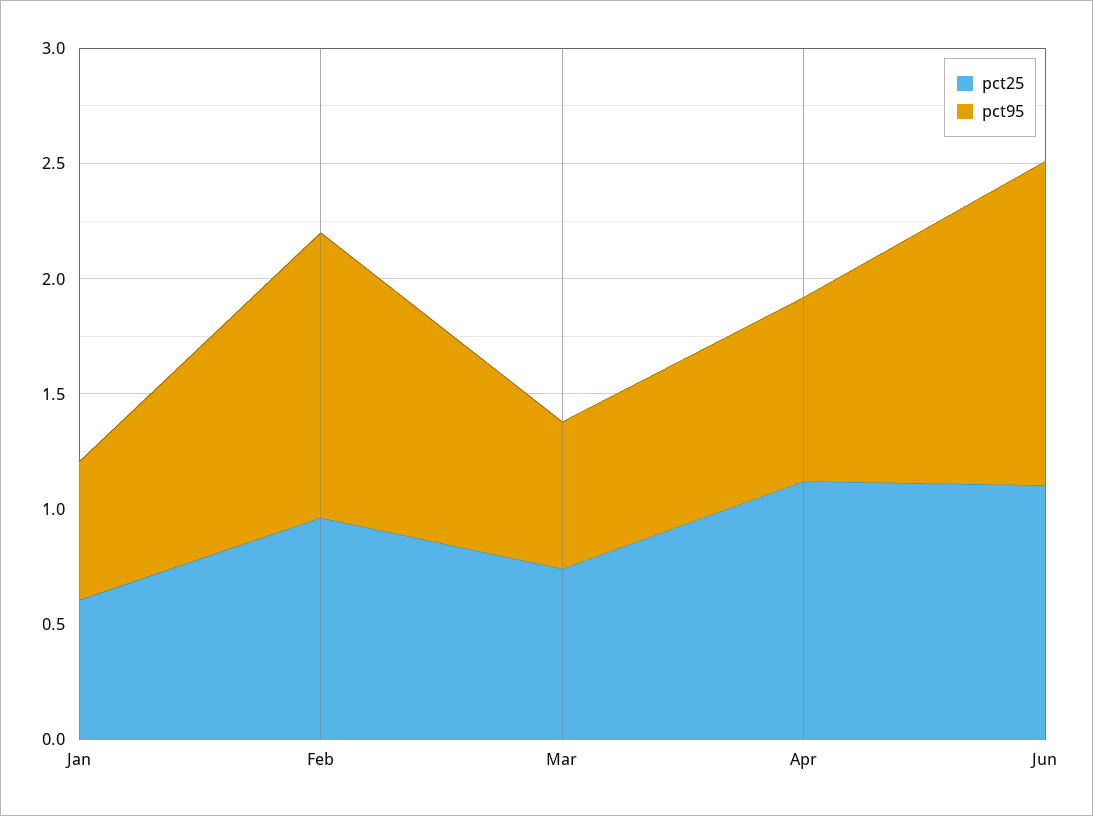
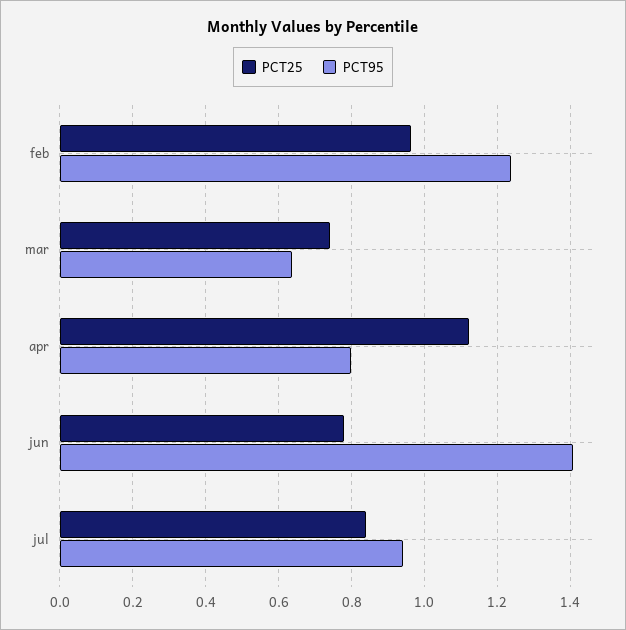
pct25, Jan: 0.6 -> none
pct95, Jan: 0.6 -> none
pct25, Jun: 1.1 -> 0.78
pct25, jul: none -> 0.84
pct95, jul: none -> 0.94

